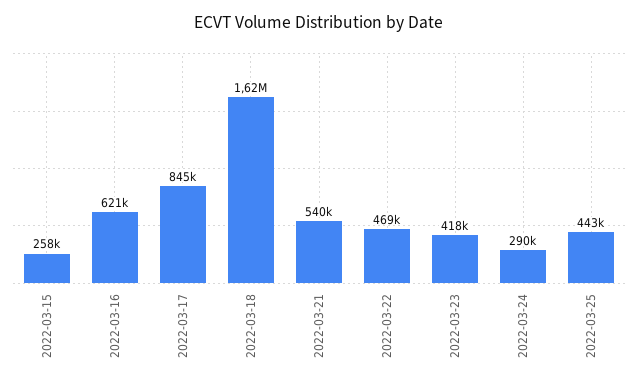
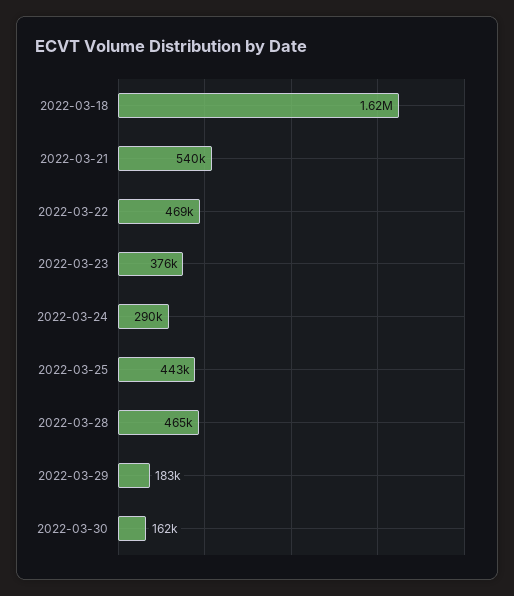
2022-03-15: 258000 -> none
2022-03-16: 621000 -> none
2022-03-17: 845000 -> none
2022-03-23: 418000 -> 376000
2022-03-28: none -> 465000
2022-03-29: none -> 183000
2022-03-30: none -> 162000

